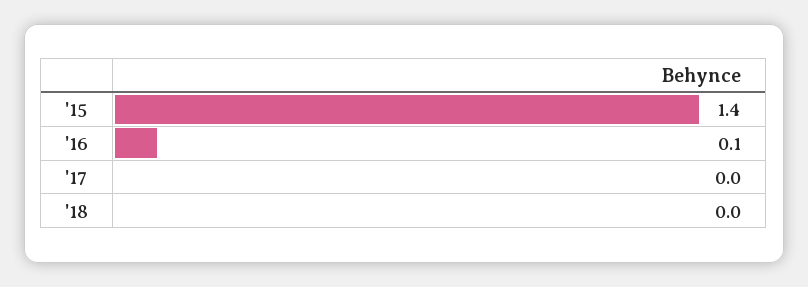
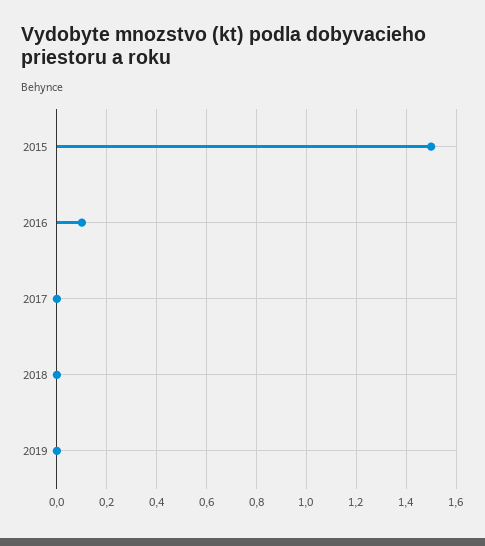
'15: 1.4 -> 1.5
2019: none -> 0

